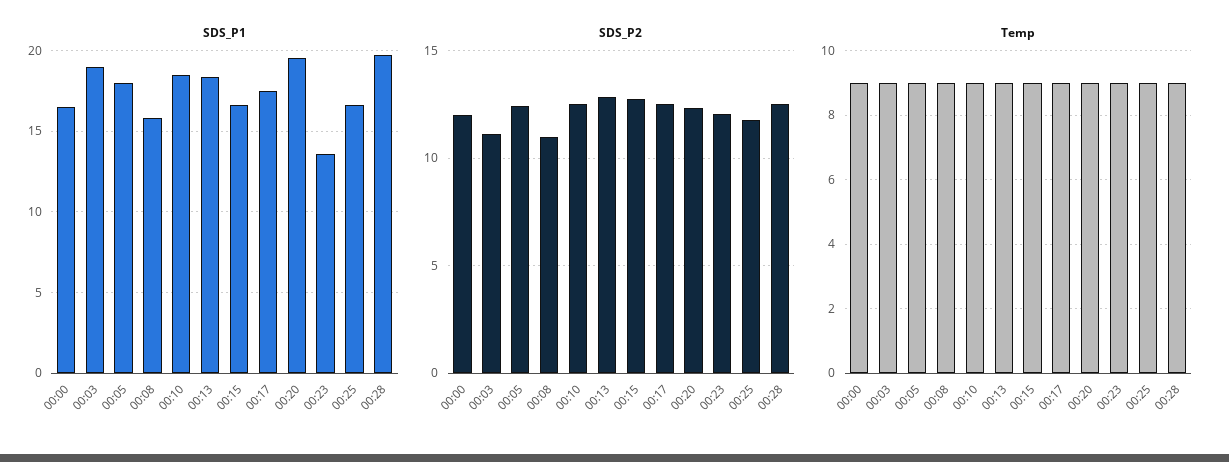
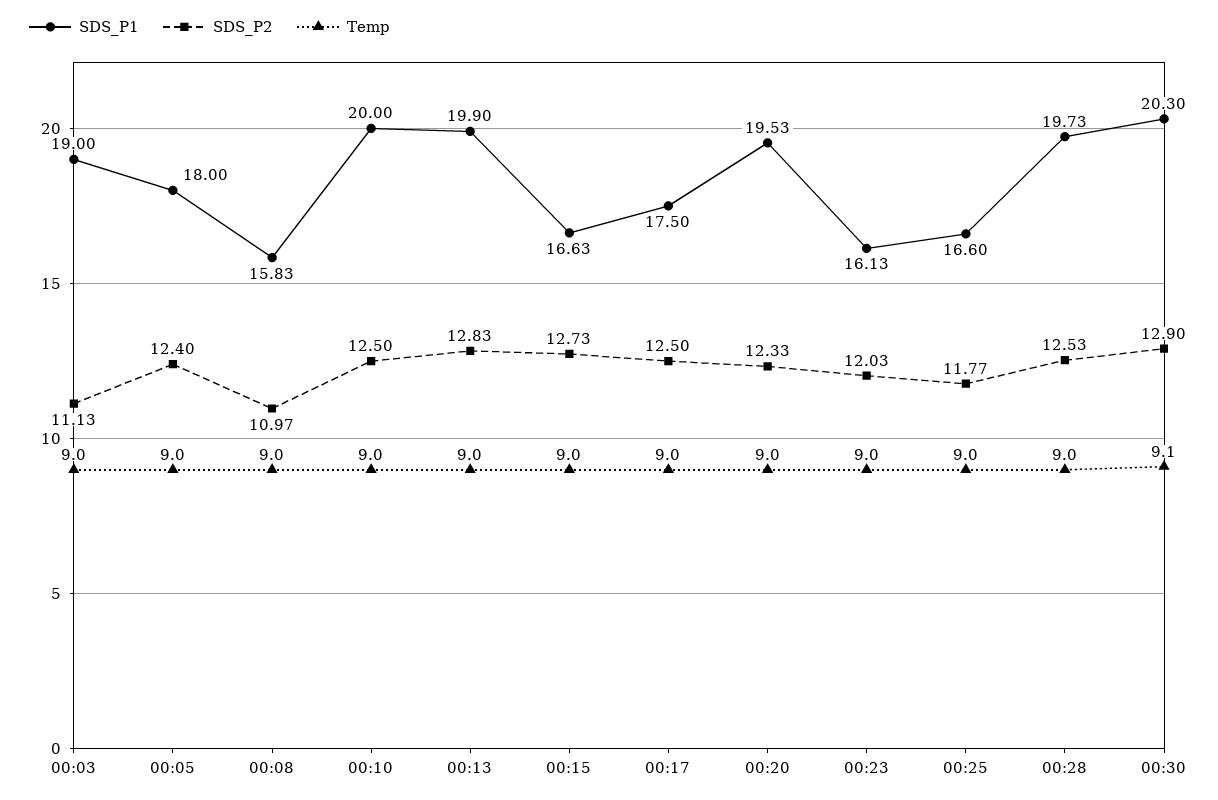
SDS_P1, 00:00: 16.5 -> none
SDS_P1, 00:10: 18.5 -> 20
SDS_P1, 00:13: 18.5 -> 19.9
SDS_P1, 00:23: 13.5 -> 16.13
SDS_P2, 00:00: 12 -> none
Temp, 00:00: 9 -> none
SDS_P1, 00:30: none -> 20.3
SDS_P2, 00:30: none -> 12.9
Temp, 00:30: none -> 9.1

